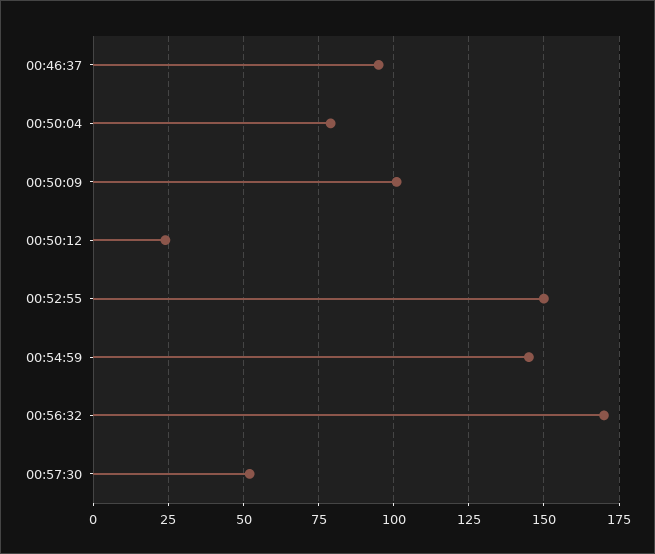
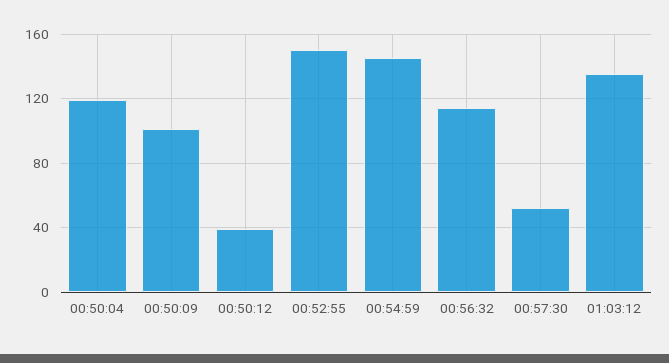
00:46:37: 95 -> none
00:50:04: 80 -> 120
00:50:12: 25 -> 40
00:56:32: 170 -> 115
01:03:12: none -> 135

